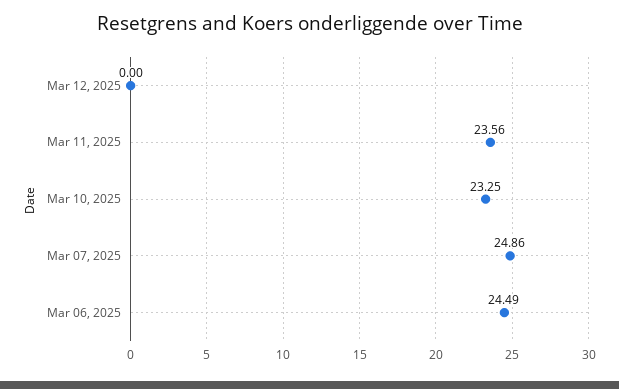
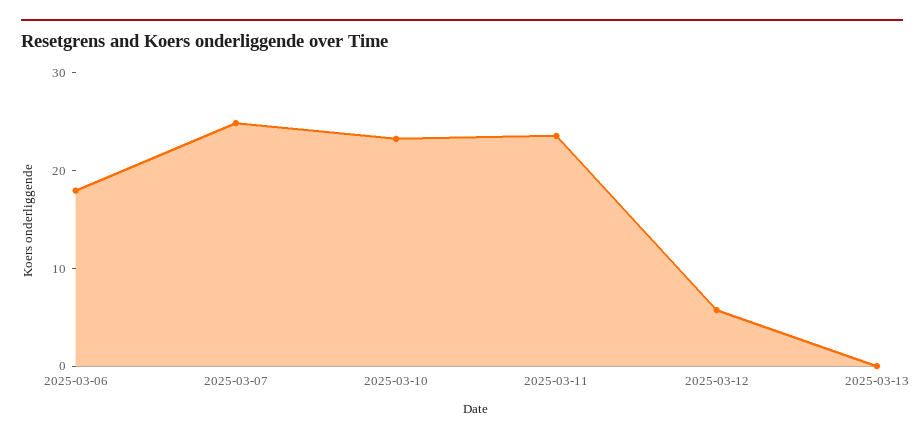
Mar 12, 2025: 0 -> 6
Mar 06, 2025: 24.49 -> 18
2025-03-13: none -> 0

